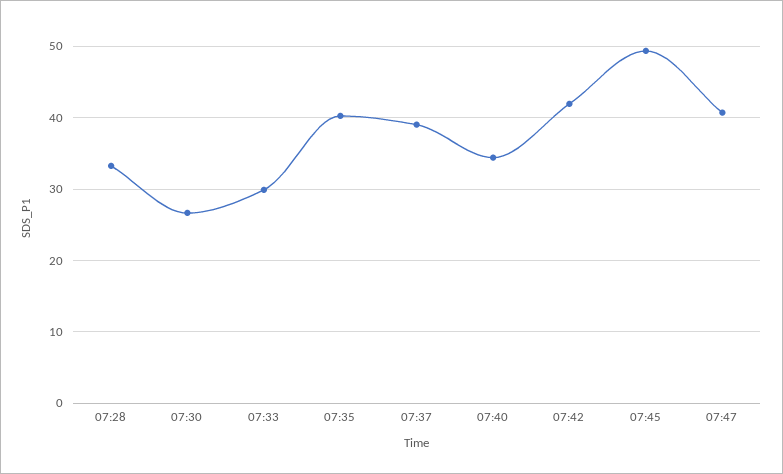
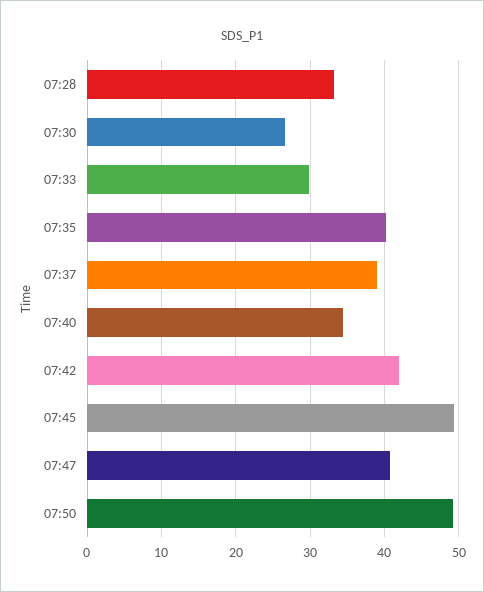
07:50: none -> 49

